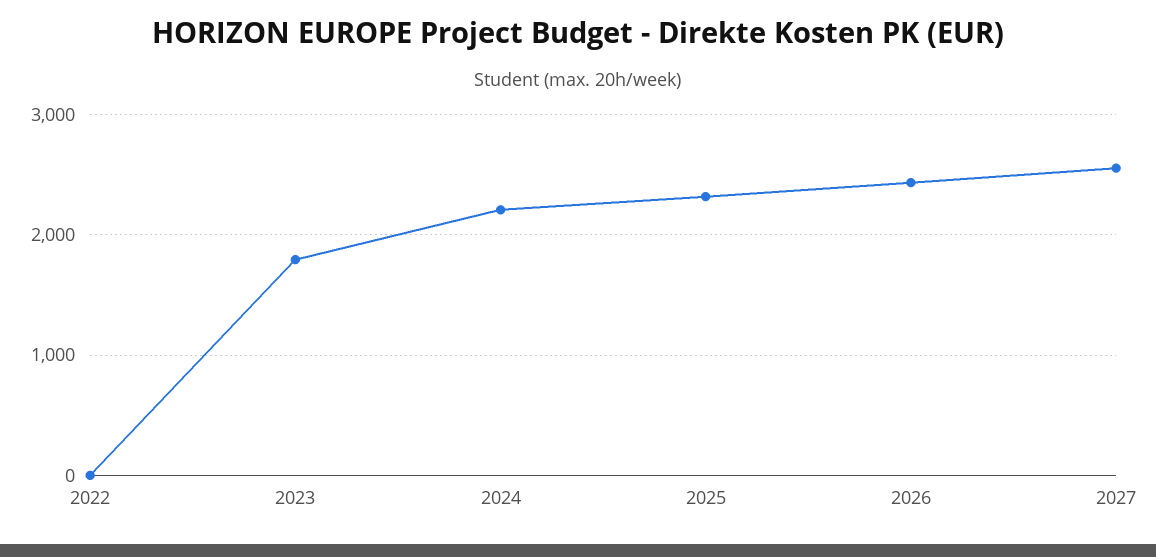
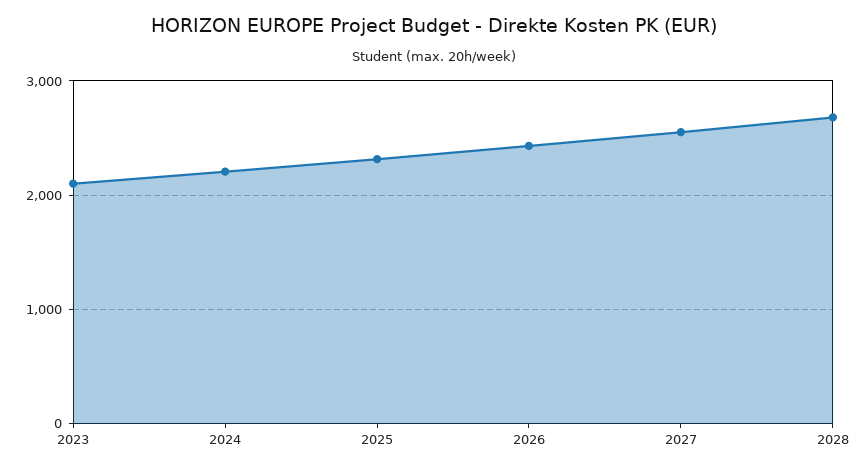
2022: 0 -> none
2023: 1800 -> 2100
2028: none -> 2700

